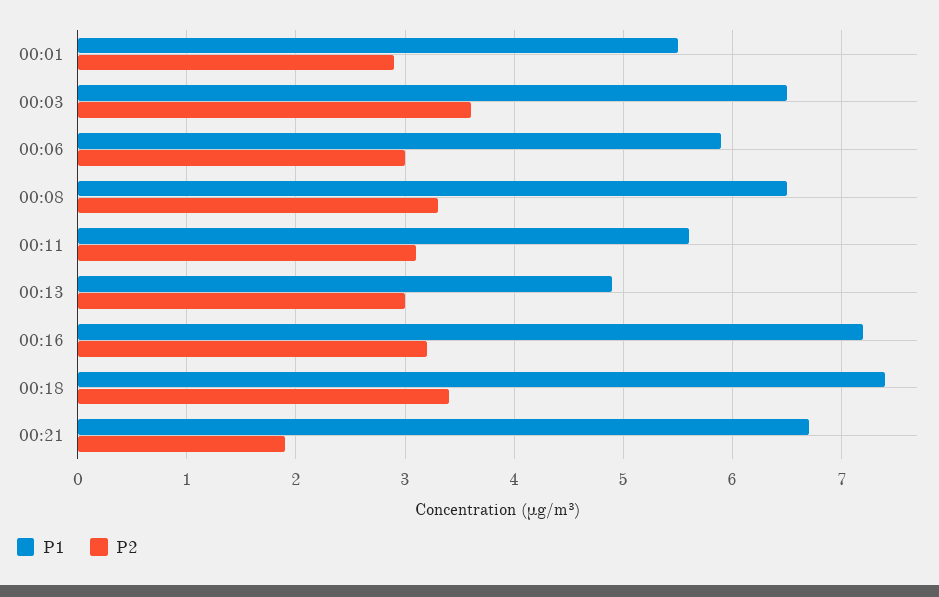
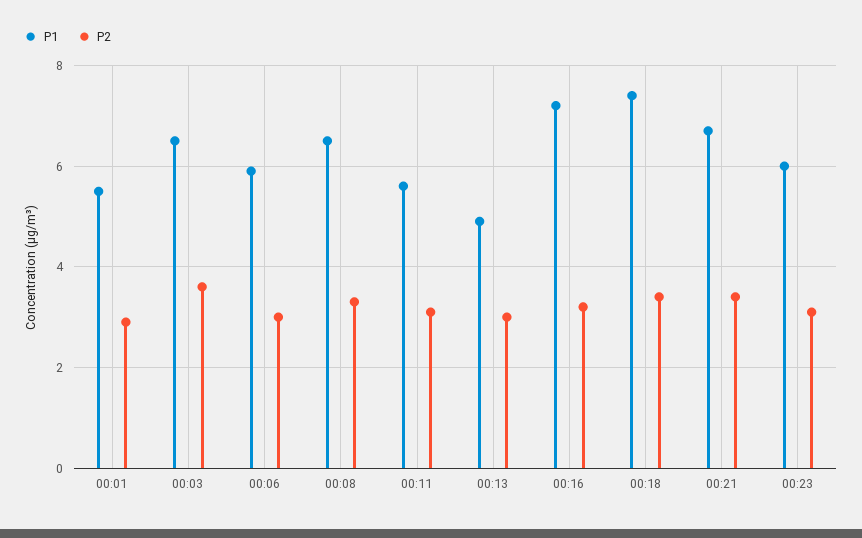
P2, 00:21: 1.9 -> 3.5
P1, 00:23: none -> 6
P2, 00:23: none -> 3

